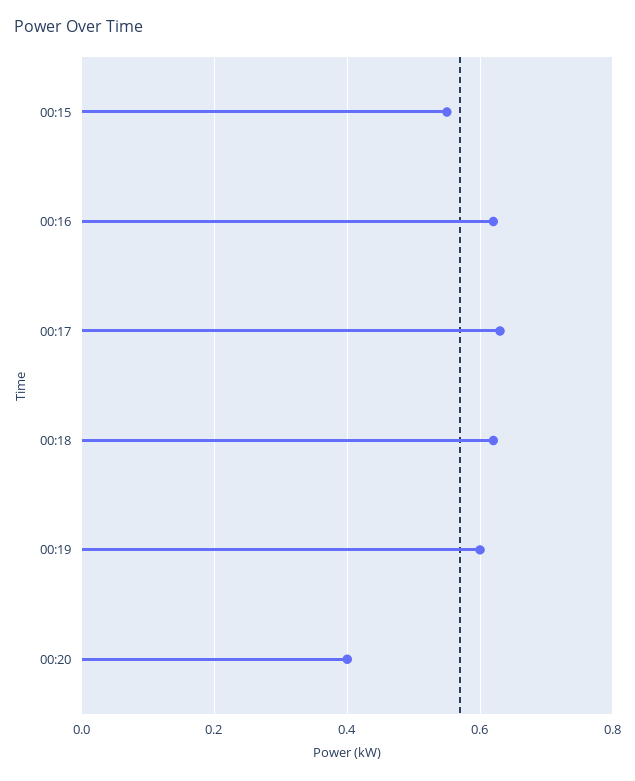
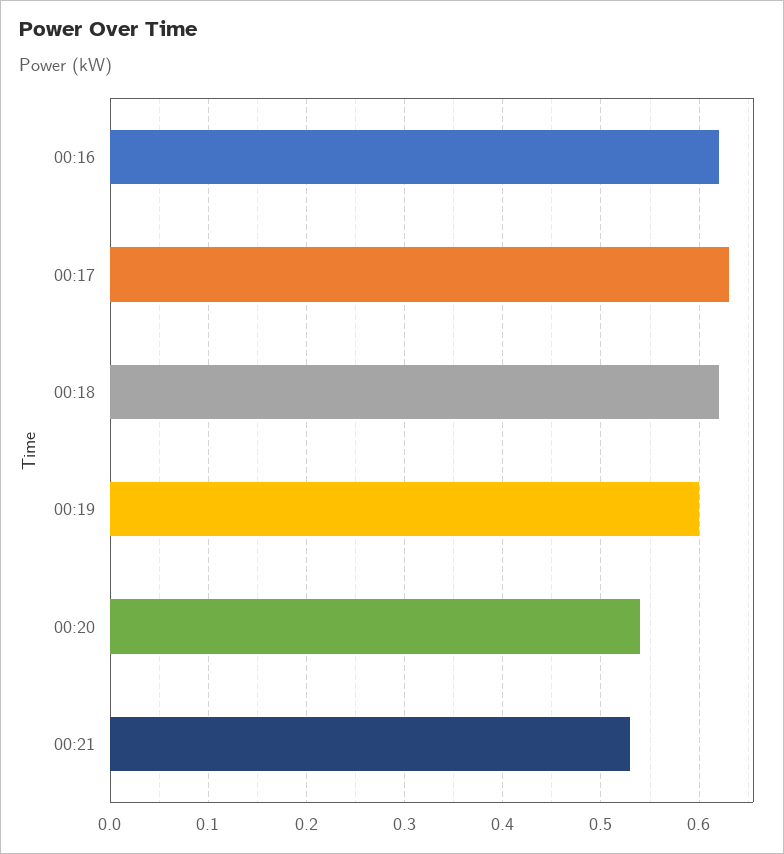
00:15: 0.55 -> none
00:20: 0.4 -> 0.54
00:21: none -> 0.53

